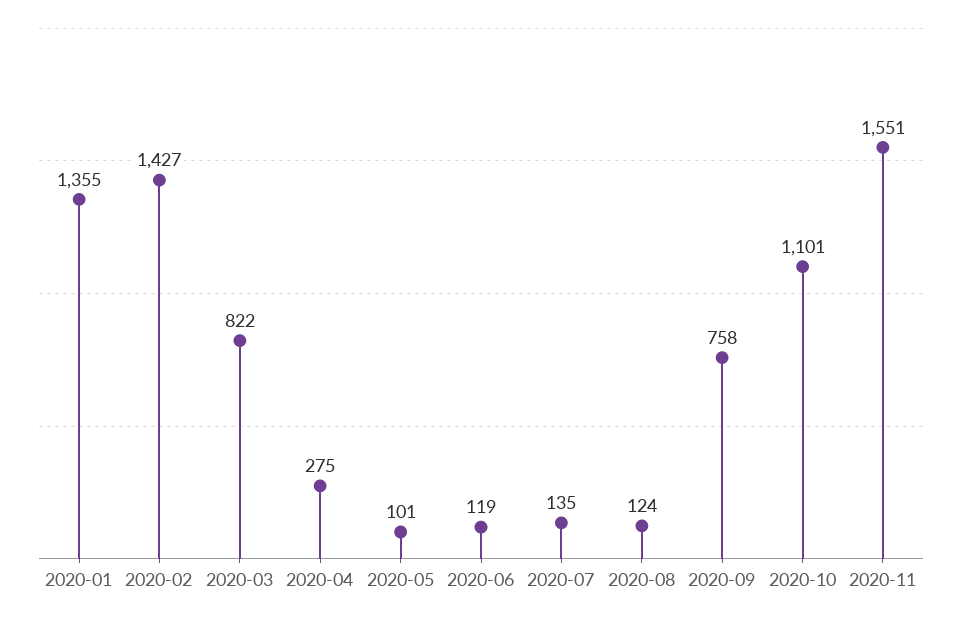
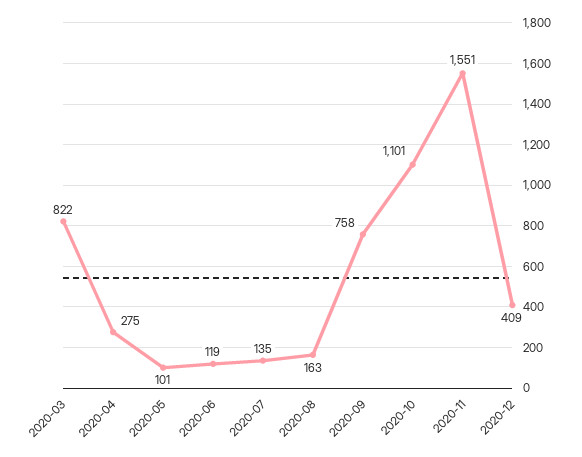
2020-01: 1355 -> none
2020-02: 1427 -> none
2020-08: 124 -> 163
2020-12: none -> 409

